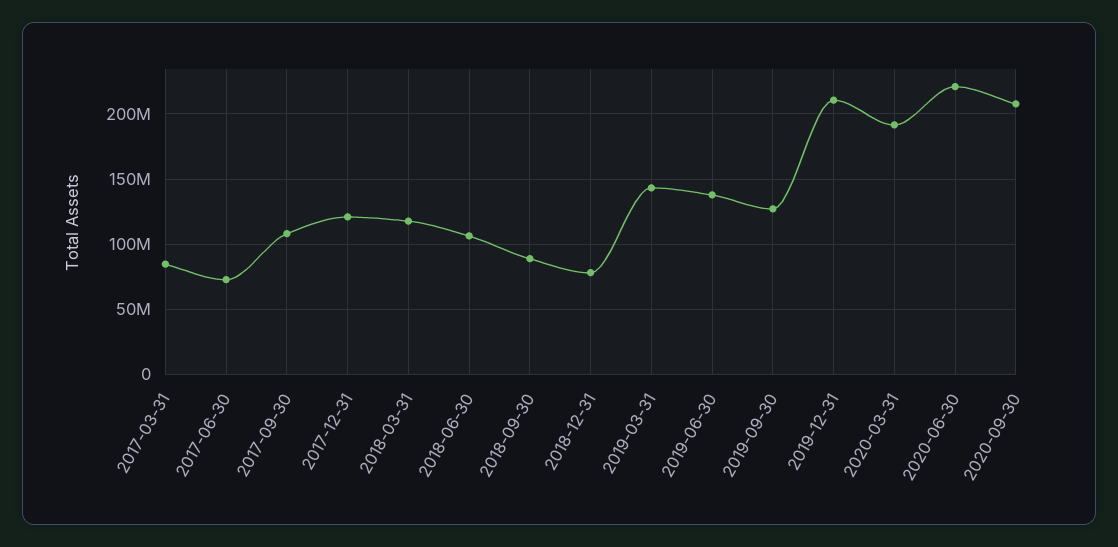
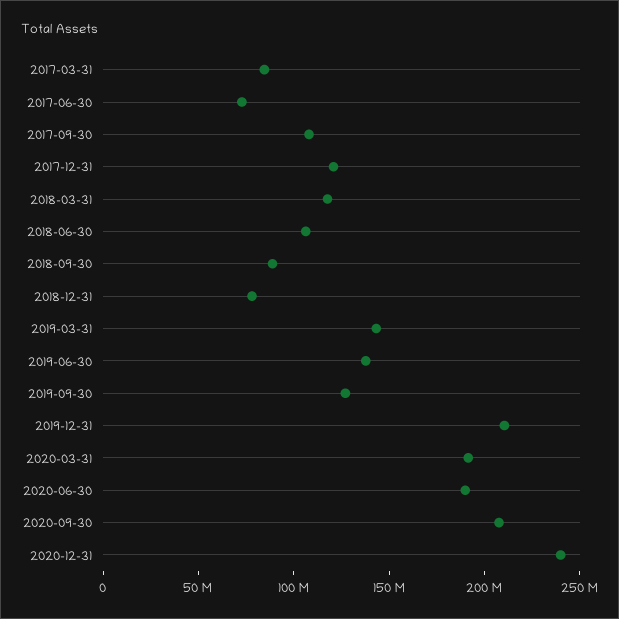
2020-06-30: 220000000 -> 190000000
2020-12-31: none -> 240000000

